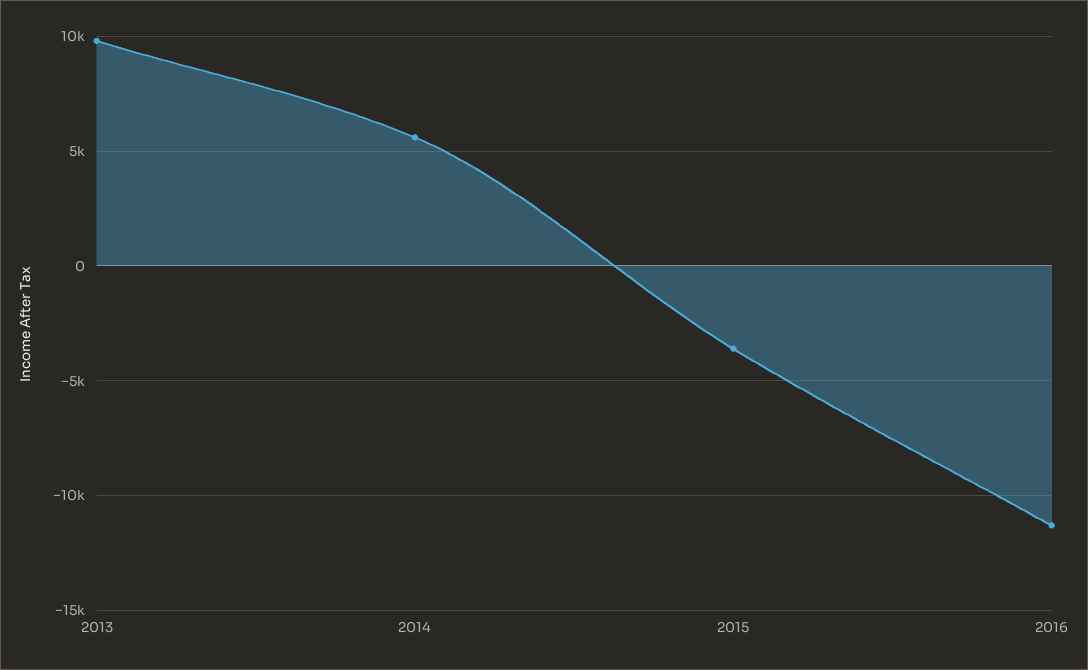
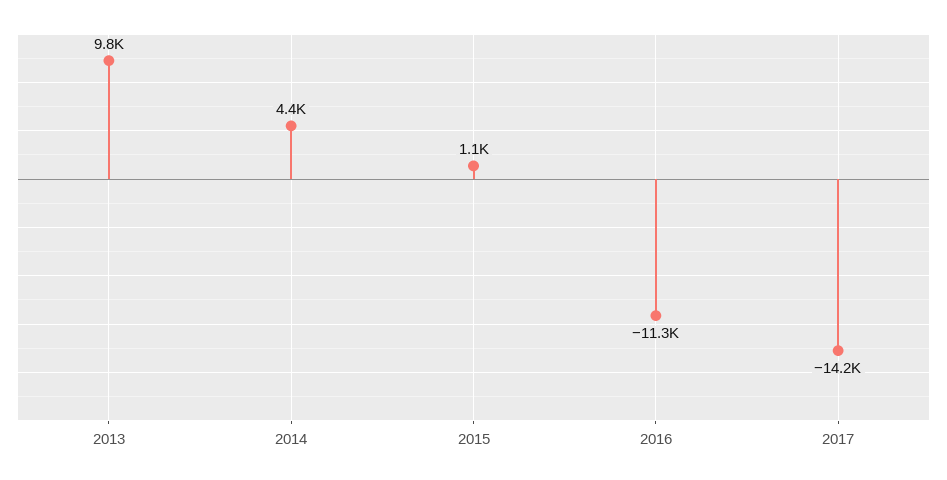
2014: 5500 -> 4400
2015: -3500 -> 1100
2017: none -> -14200

